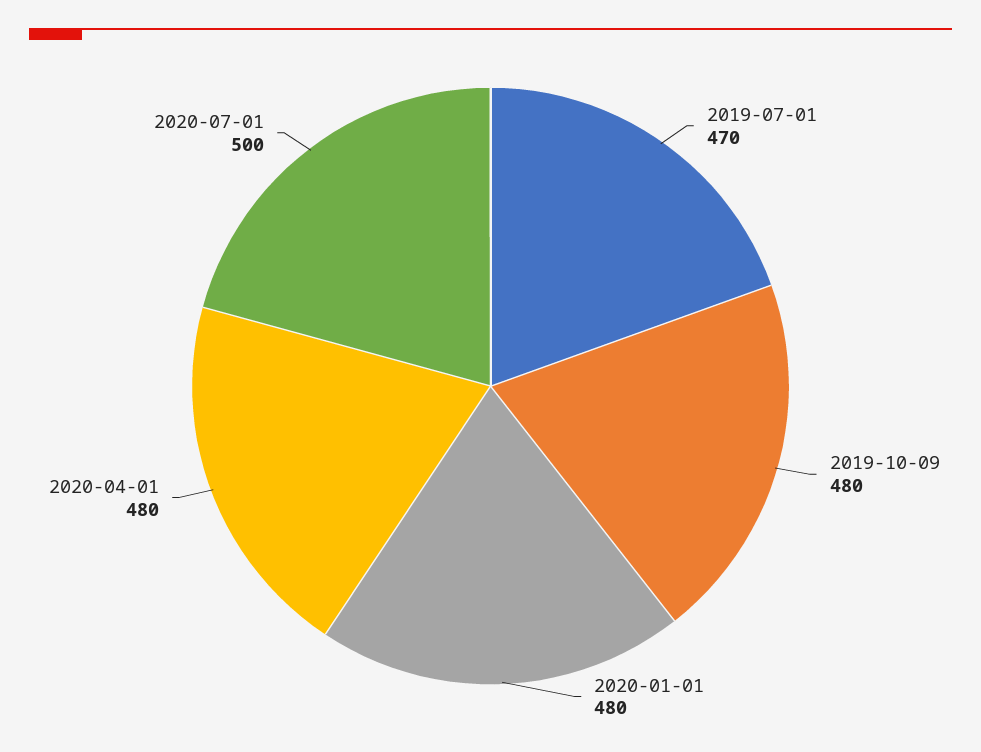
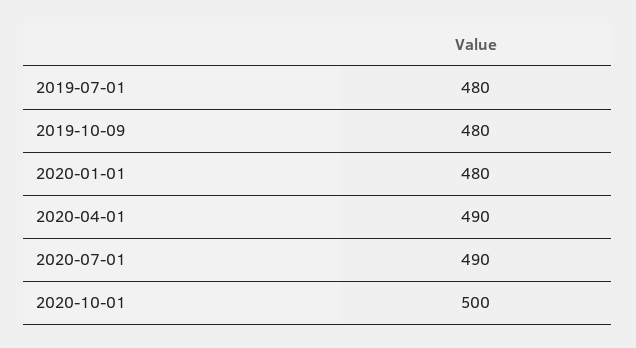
2019-07-01: 470 -> 480
2020-04-01: 480 -> 490
2020-07-01: 500 -> 490
2020-10-01: none -> 500

